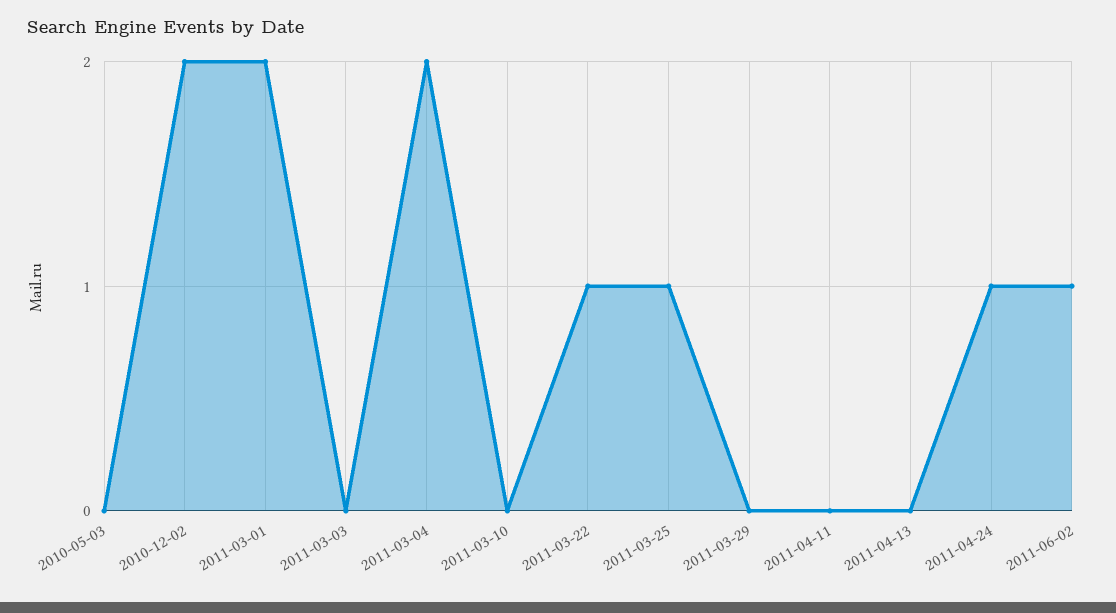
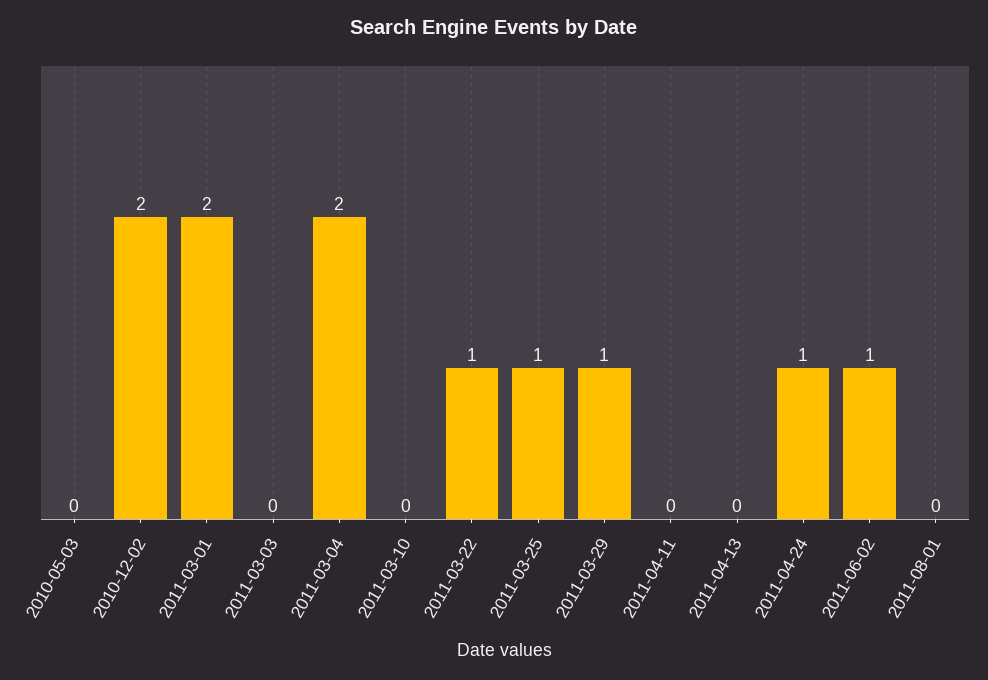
2011-03-29: 0 -> 1
2011-08-01: none -> 0

